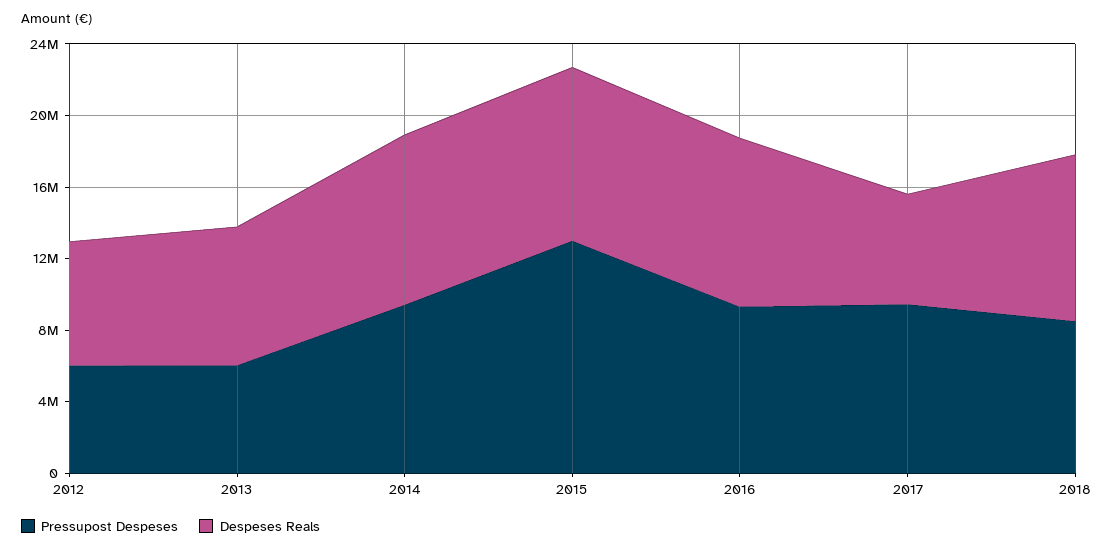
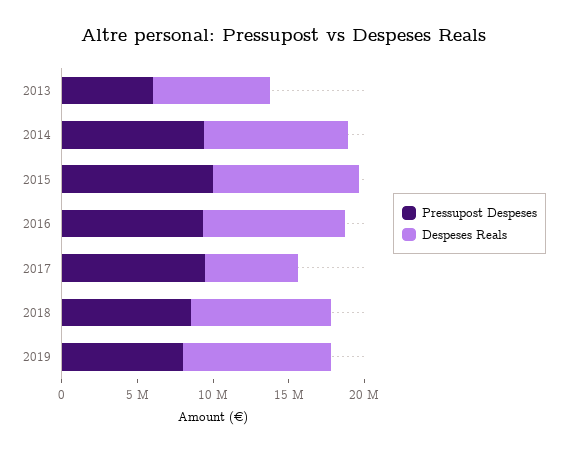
Pressupost Despeses, 2012: 6000000 -> none
Despeses Reals, 2012: 7000000 -> none
Pressupost Despeses, 2015: 13000000 -> 10000000
Pressupost Despeses, 2019: none -> 8000000
Despeses Reals, 2019: none -> 10000000

